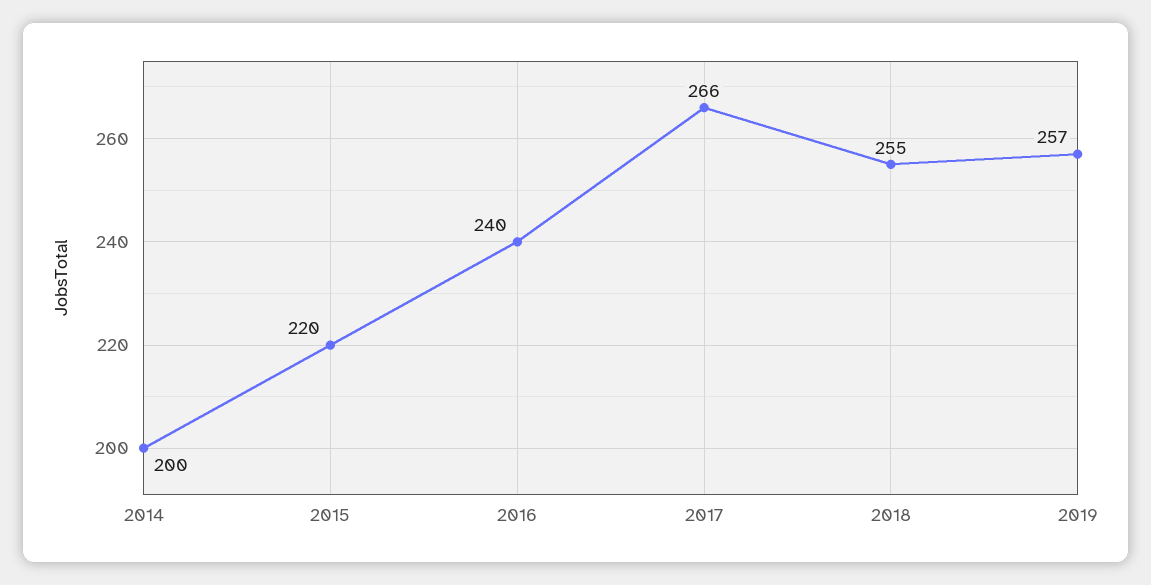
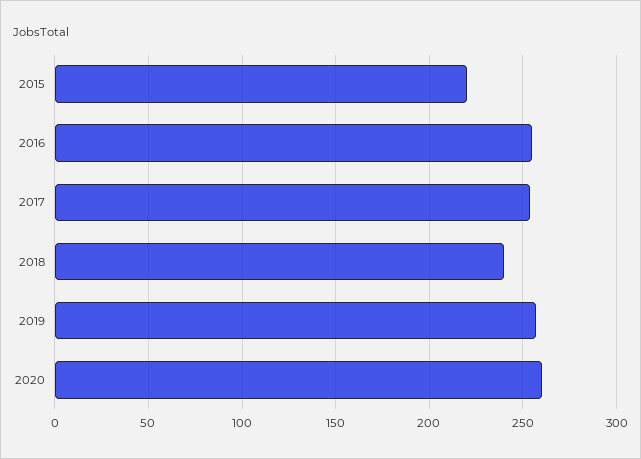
2014: 200 -> none
2016: 240 -> 255
2017: 266 -> 255
2018: 255 -> 240
2020: none -> 260

